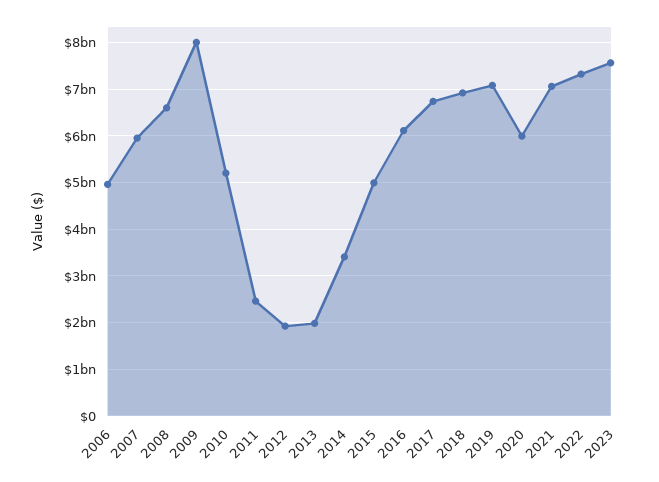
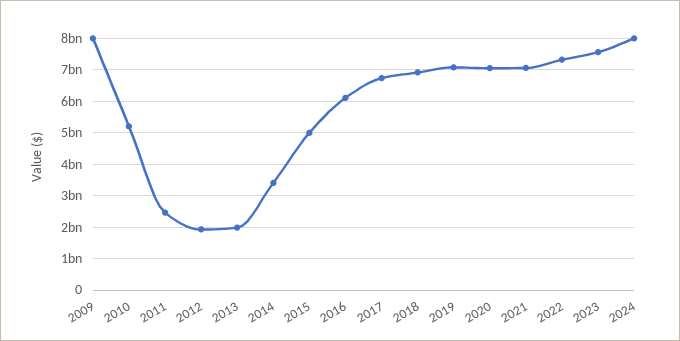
2006: 5000000000 -> none
2007: 6000000000 -> none
2008: 6600000000 -> none
2020: 6000000000 -> 7000000000
2024: none -> 8000000000

